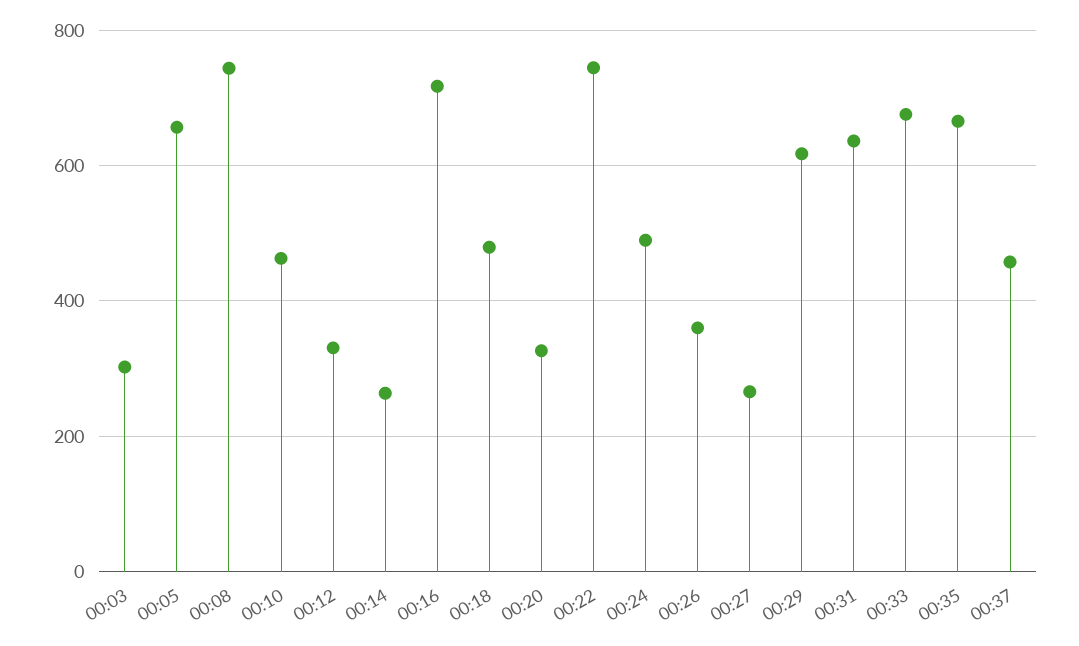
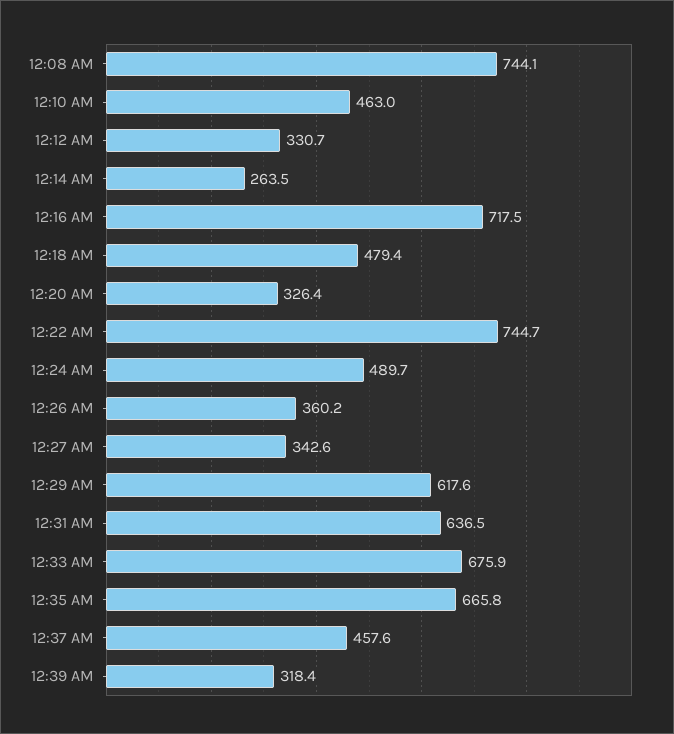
00:03: 300 -> none
00:05: 660 -> none
00:27: 260 -> 342.6
12:39 AM: none -> 318.4

